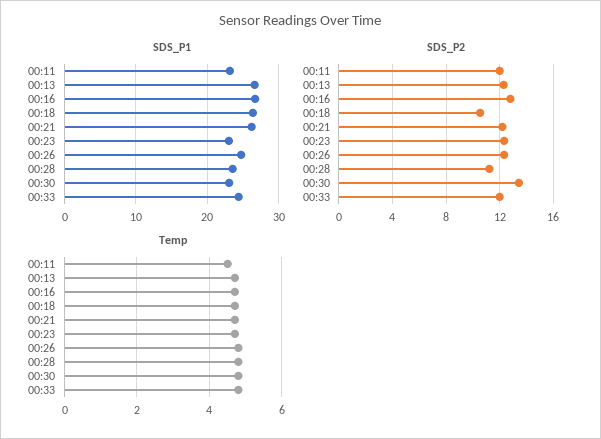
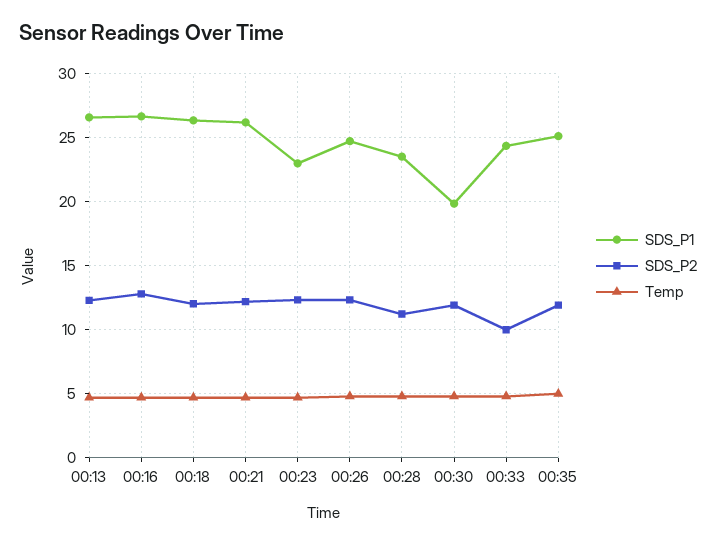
SDS_P1, 00:11: 23 -> none
SDS_P1, 00:30: 23 -> 20
SDS_P2, 00:11: 12 -> none
SDS_P2, 00:18: 10.5 -> 12
SDS_P2, 00:30: 13.5 -> 12
SDS_P2, 00:33: 12 -> 10
Temp, 00:11: 4.5 -> none
SDS_P1, 00:35: none -> 25
SDS_P2, 00:35: none -> 12
Temp, 00:35: none -> 5

